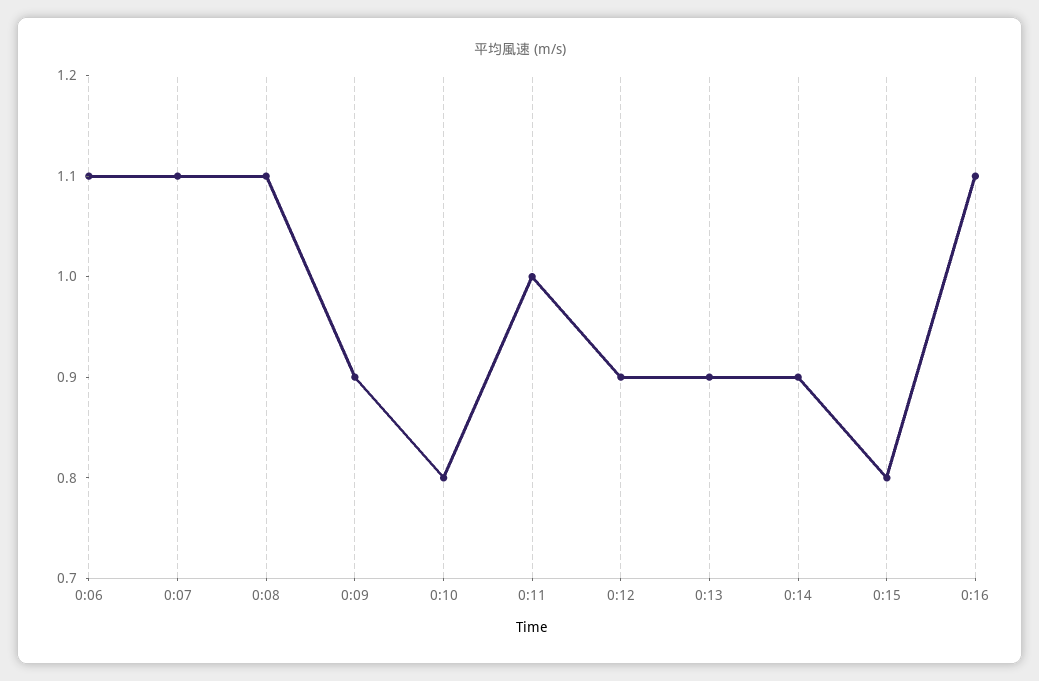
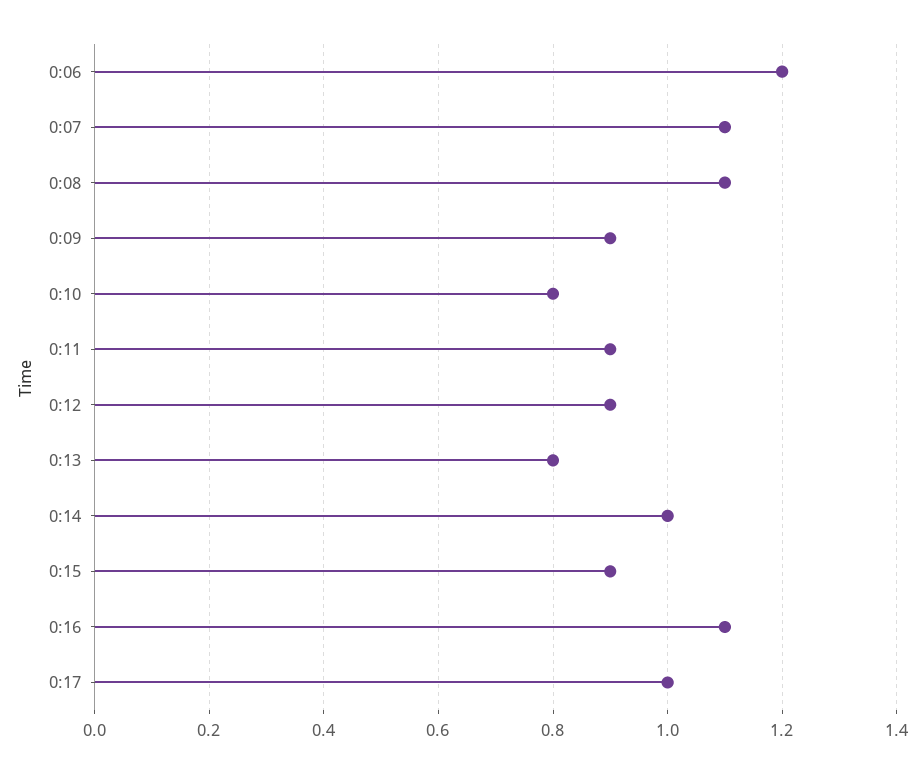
0:06: 1.1 -> 1.2
0:11: 1 -> 0.9
0:13: 0.9 -> 0.8
0:14: 0.9 -> 1
0:15: 0.8 -> 0.9
0:17: none -> 1

